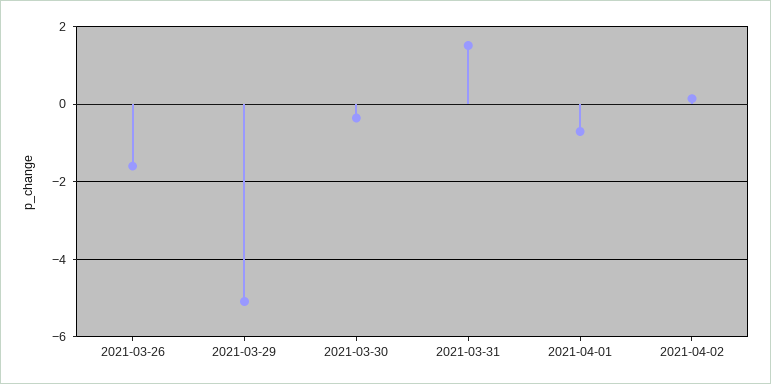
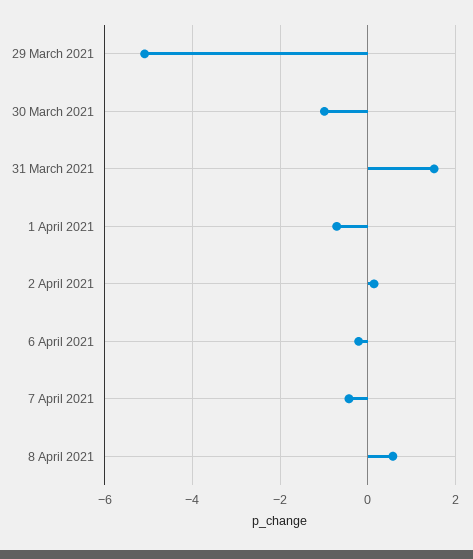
2021-03-26: -1.6 -> none
2021-03-30: -0.4 -> -1
6 April 2021: none -> -0.2
7 April 2021: none -> -0.4
8 April 2021: none -> 0.6

